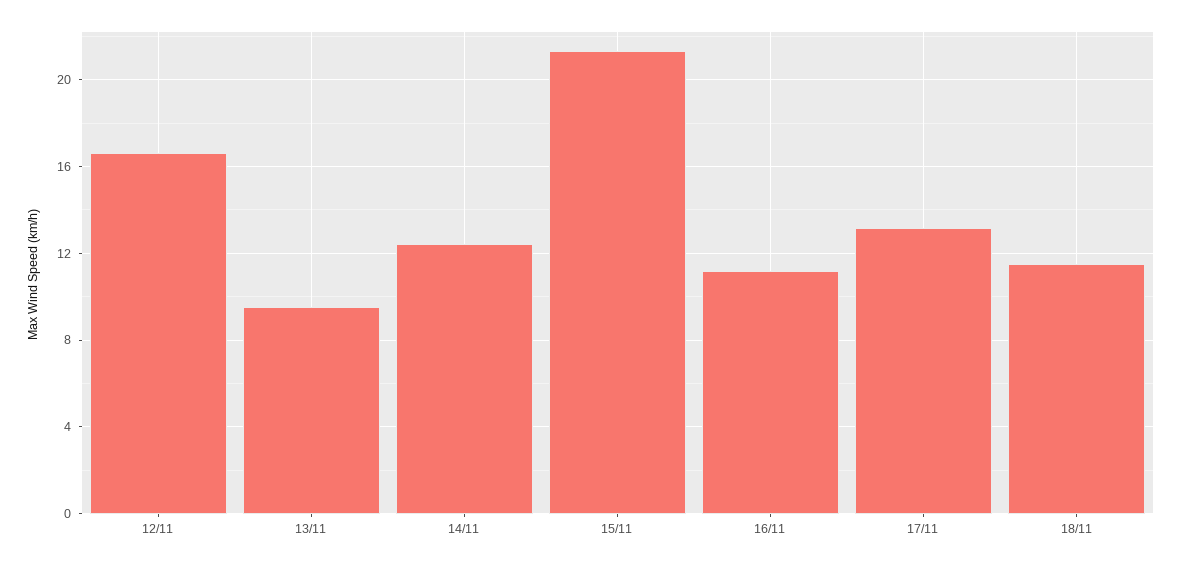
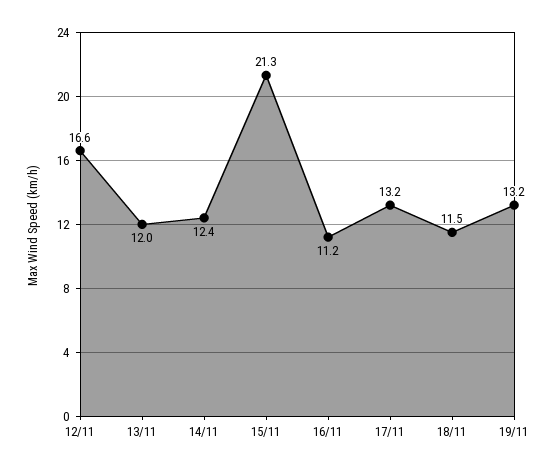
13/11: 9.5 -> 12
19/11: none -> 13.2

